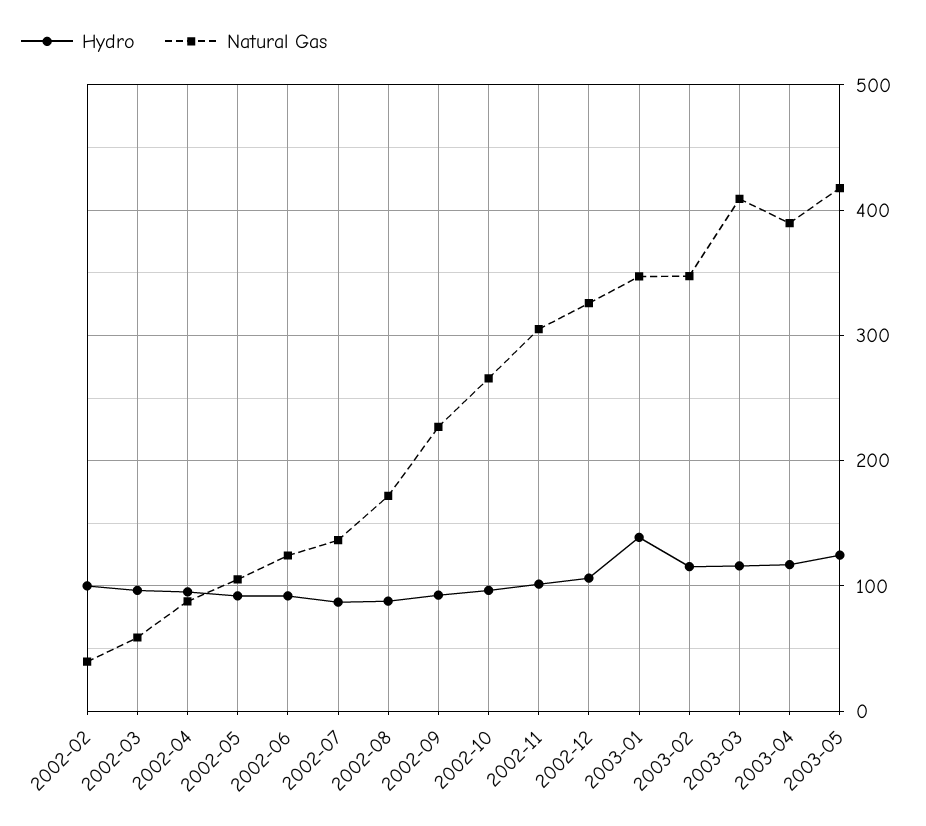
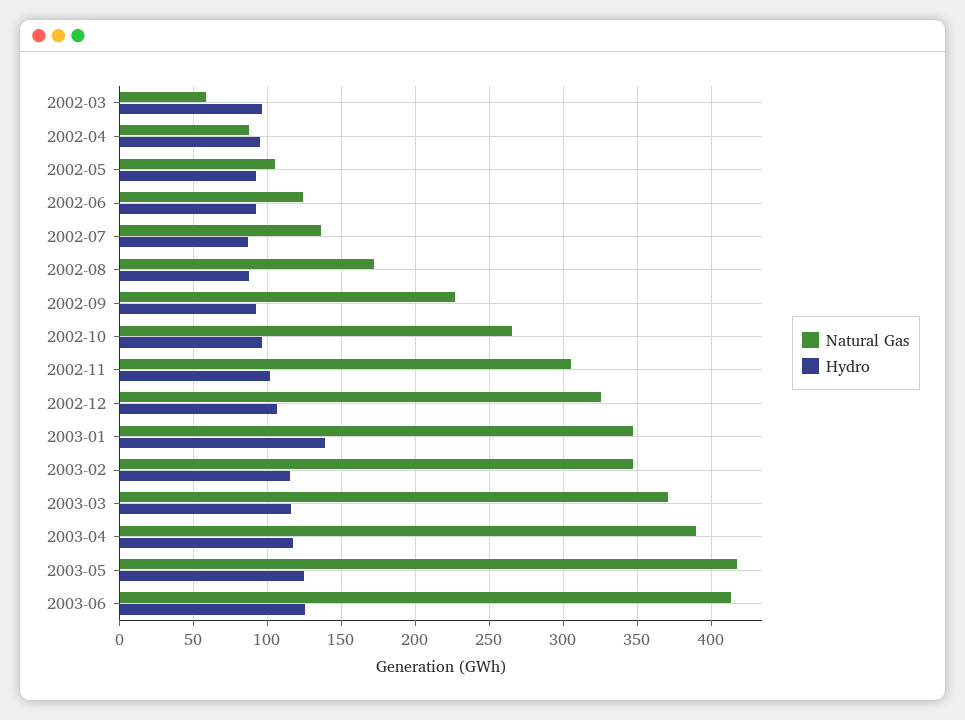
Hydro, 2002-02: 100 -> none
Natural Gas, 2002-02: 40 -> none
Natural Gas, 2003-03: 410 -> 370
Natural Gas, 2003-06: none -> 415
Hydro, 2003-06: none -> 125

